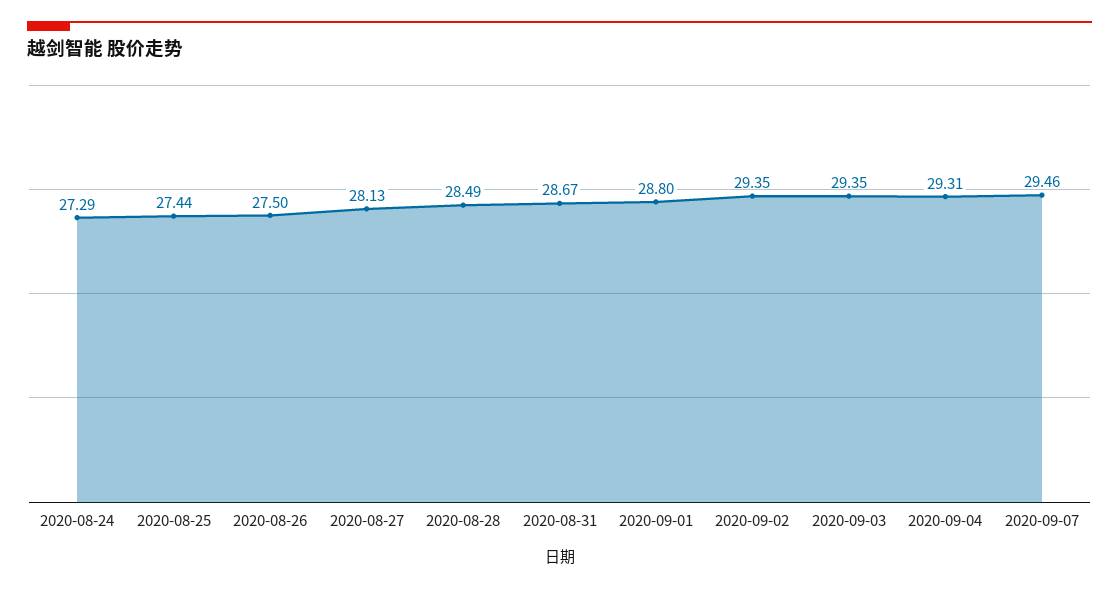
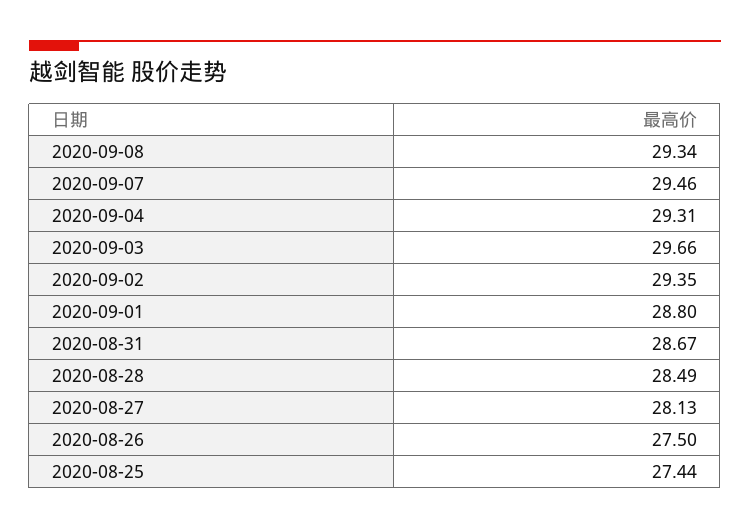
2020-08-24: 27.29 -> none
2020-09-03: 29.35 -> 29.66
2020-09-08: none -> 29.34

